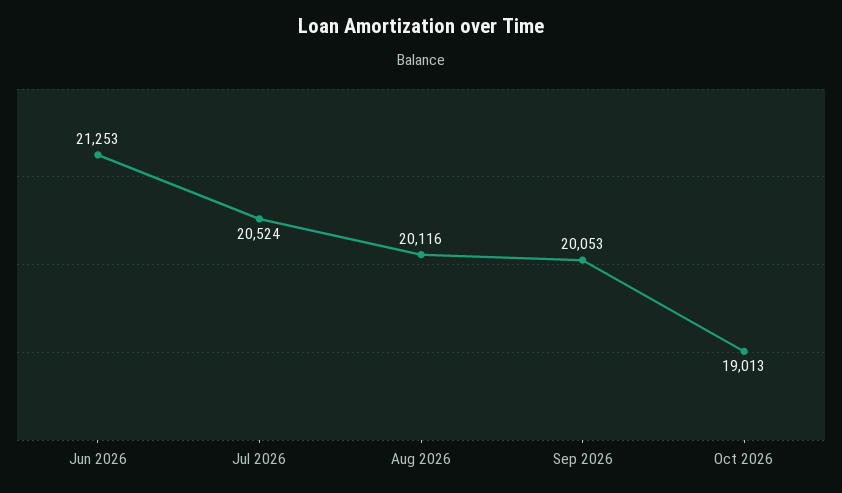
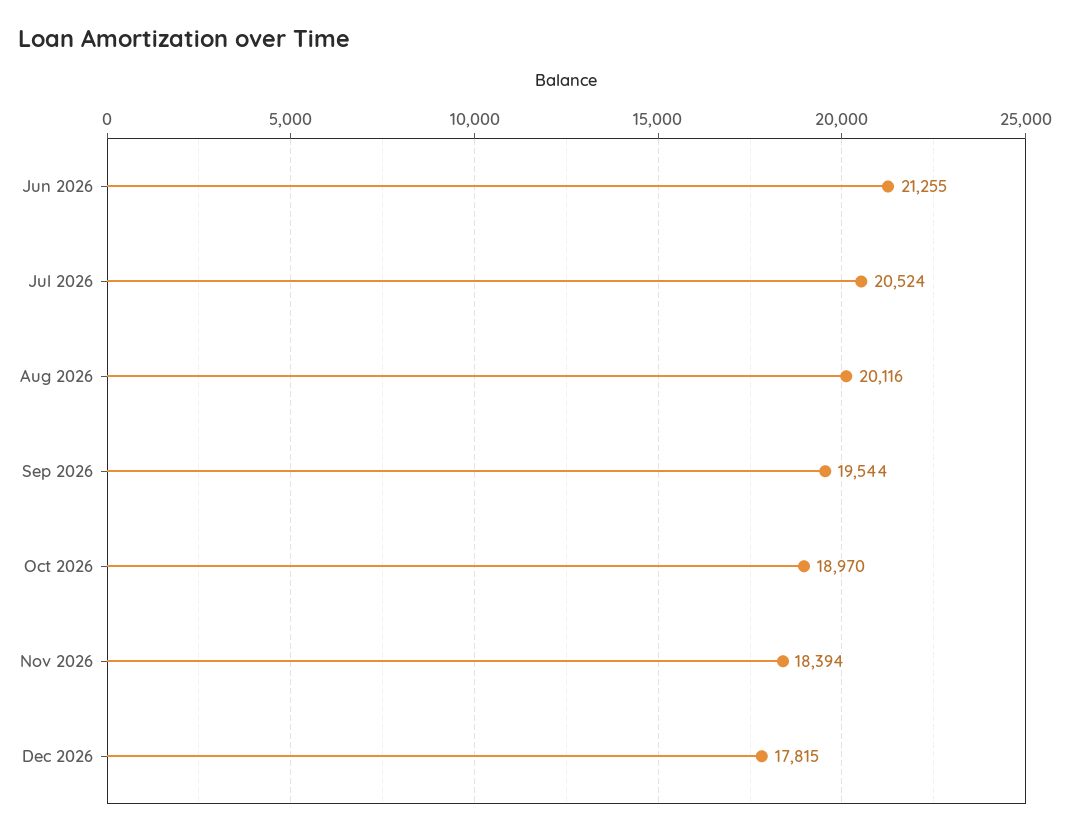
Jun 2026: 21253 -> 21255
Sep 2026: 20053 -> 19544
Oct 2026: 19013 -> 18970
Nov 2026: none -> 18394
Dec 2026: none -> 17815

